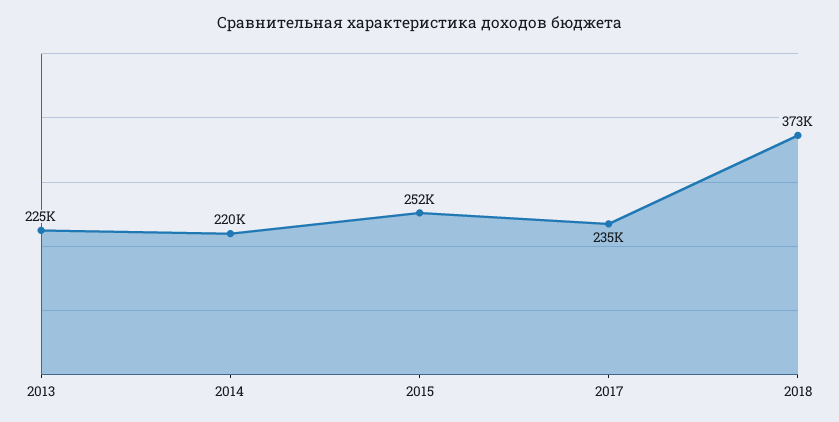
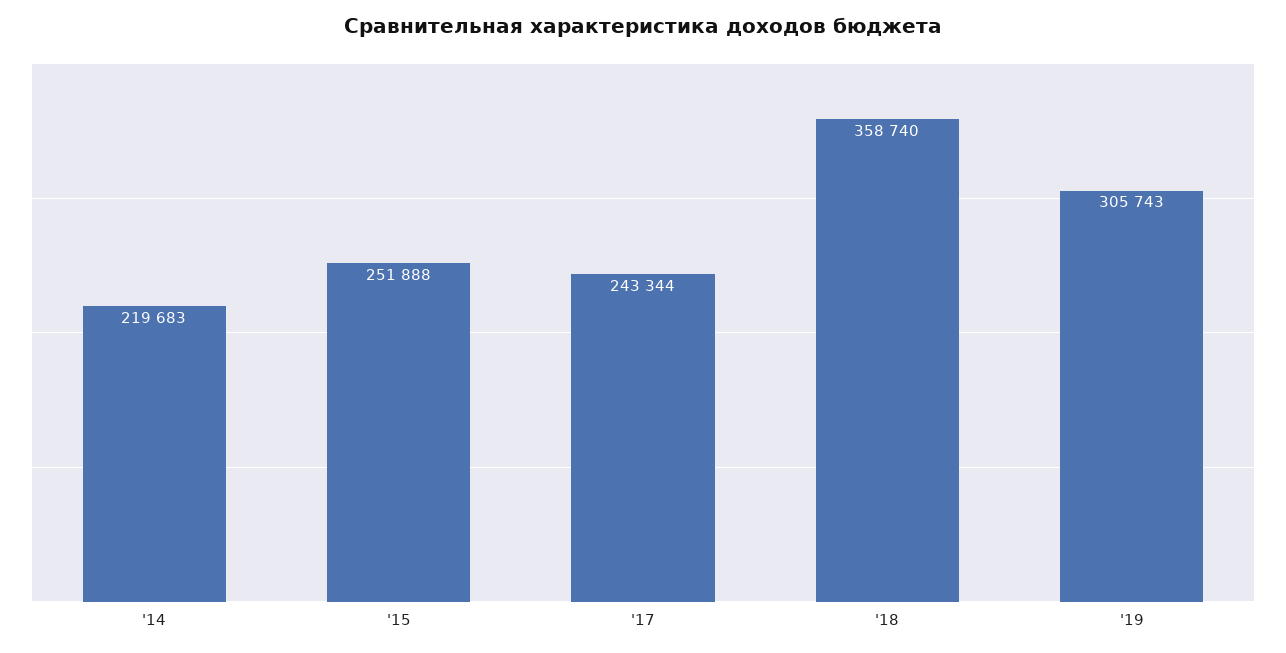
2013: 225000 -> none
2017: 235000 -> 243344
2018: 373000 -> 358740
'19: none -> 305743

